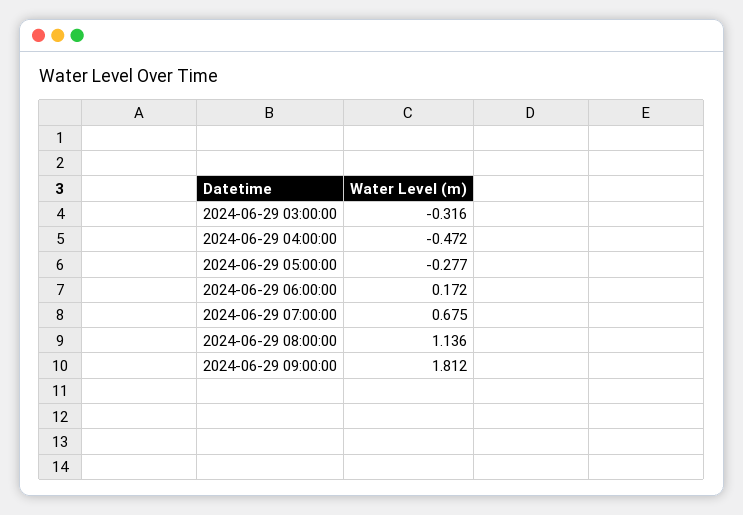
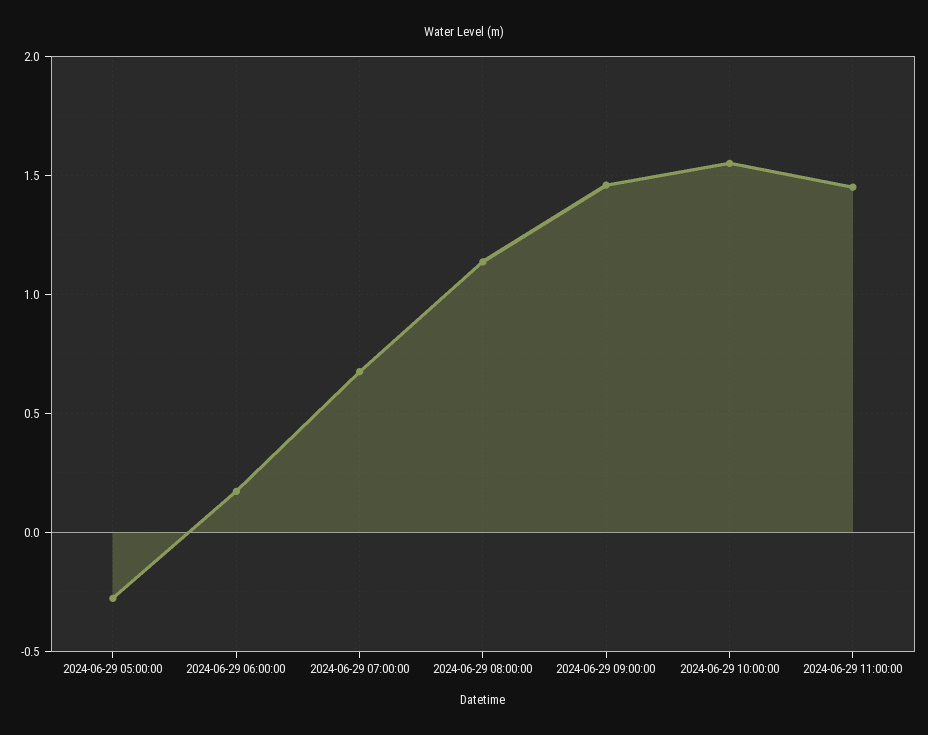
2024-06-29 03:00:00: -0.316 -> none
2024-06-29 04:00:00: -0.472 -> none
2024-06-29 09:00:00: 1.812 -> 1.45
2024-06-29 10:00:00: none -> 1.55
2024-06-29 11:00:00: none -> 1.45

